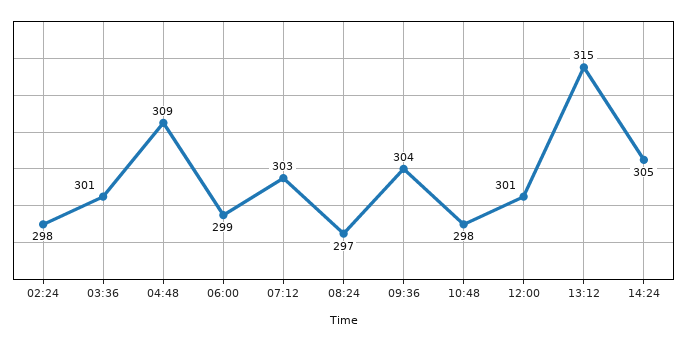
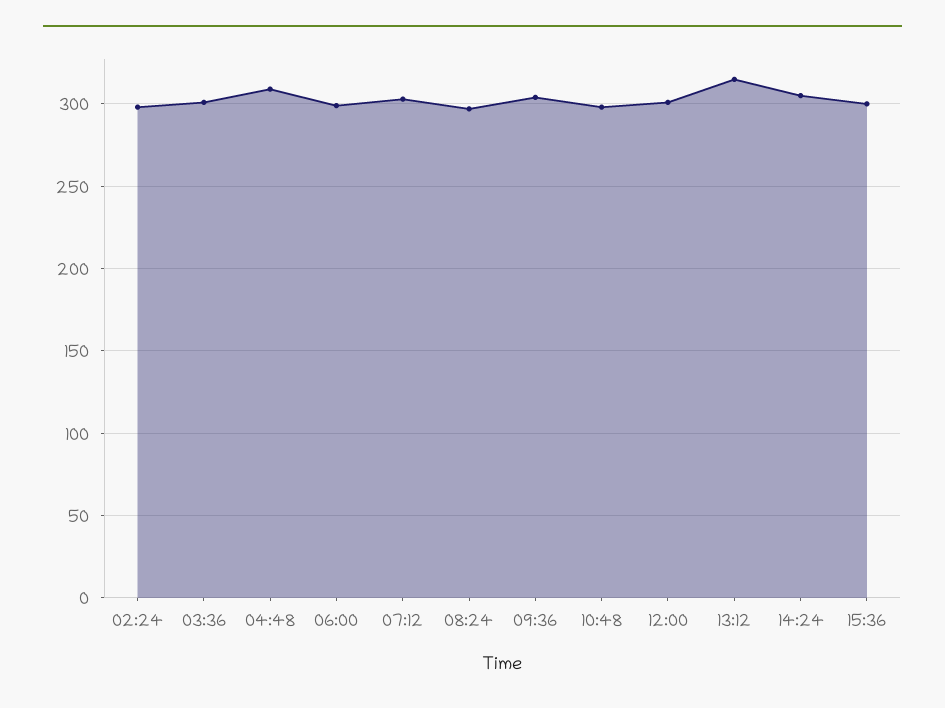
15:36: none -> 300

